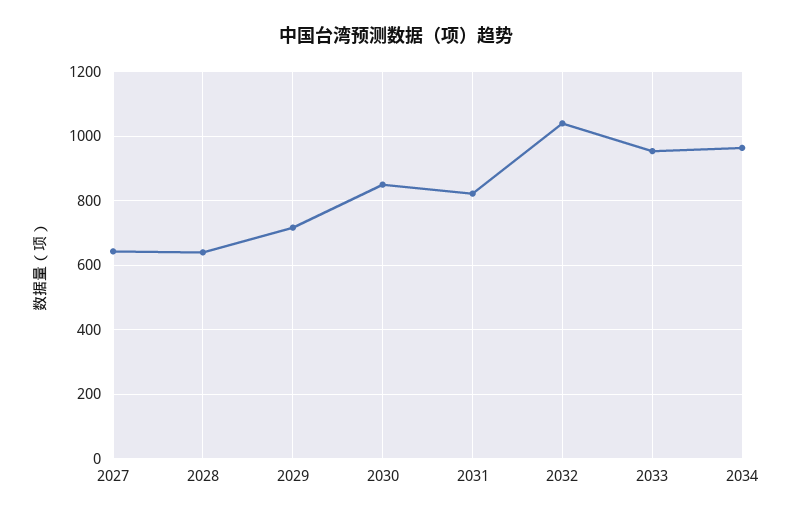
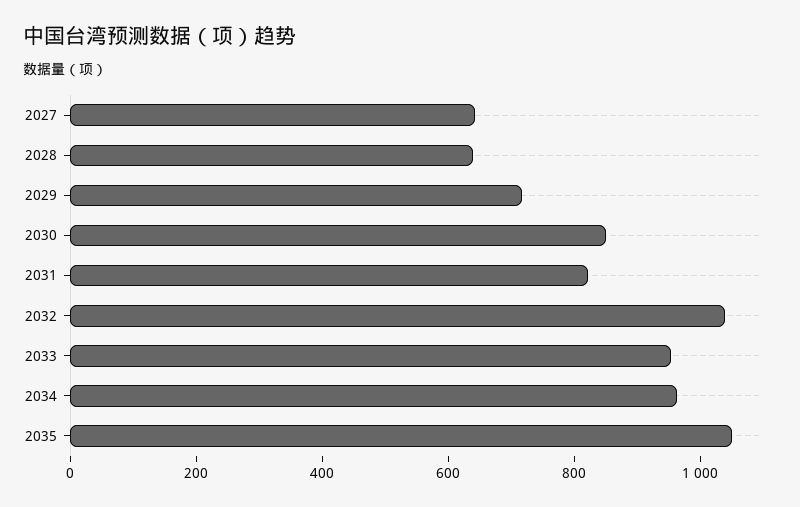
2035: none -> 1050

